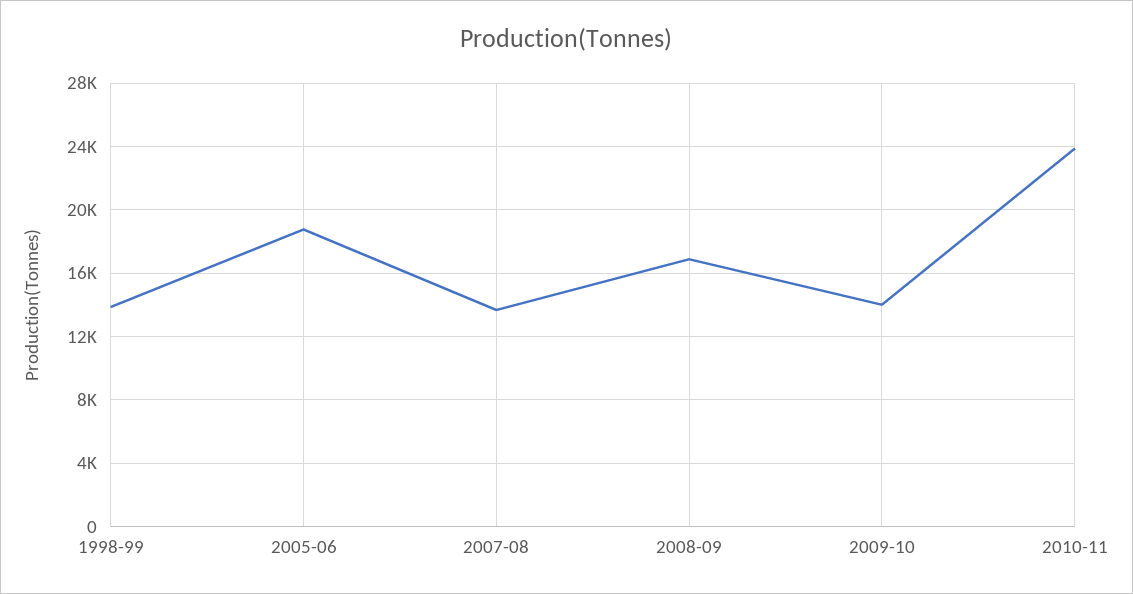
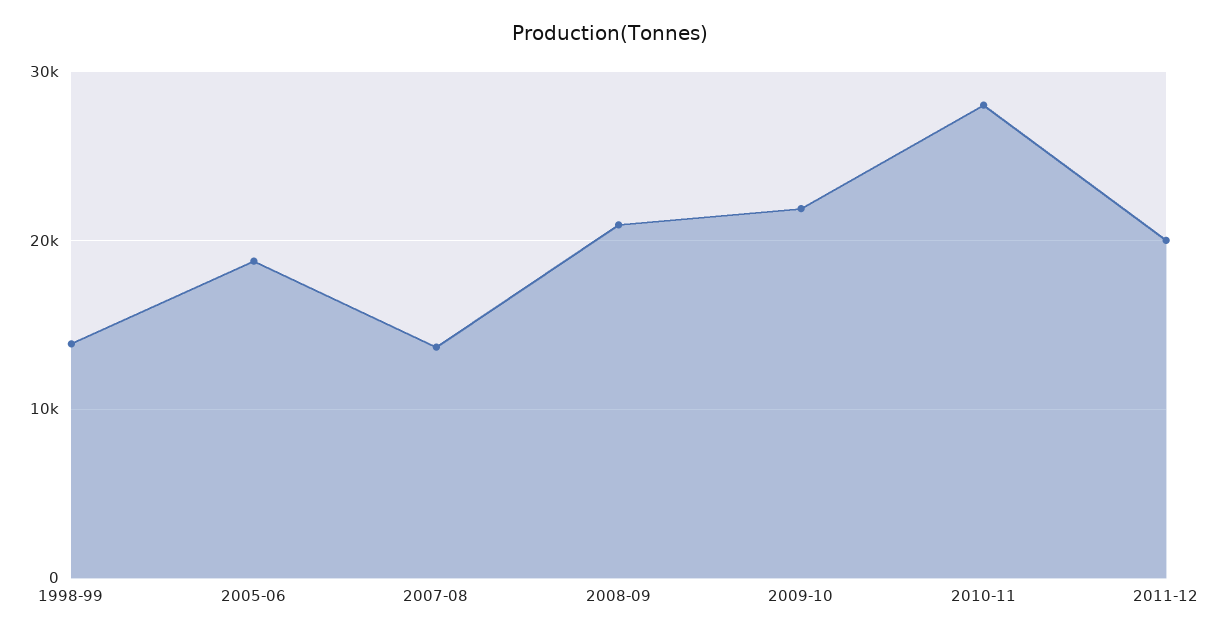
2008-09: 17000 -> 21000
2009-10: 14000 -> 22000
2010-11: 24000 -> 28000
2011-12: none -> 20000

